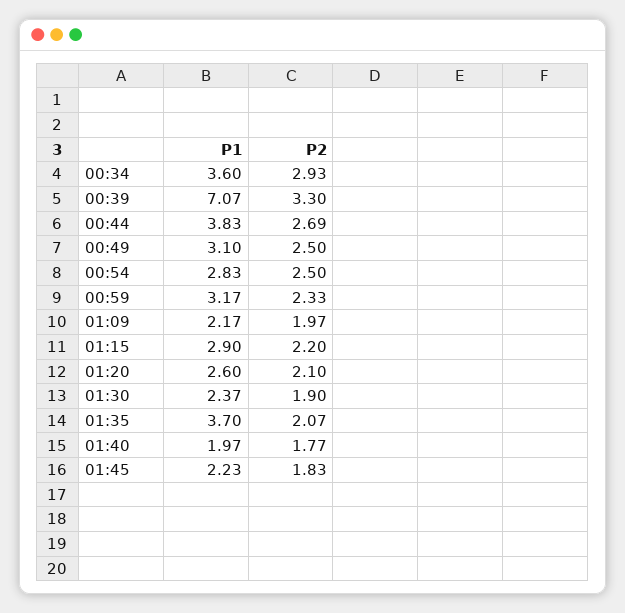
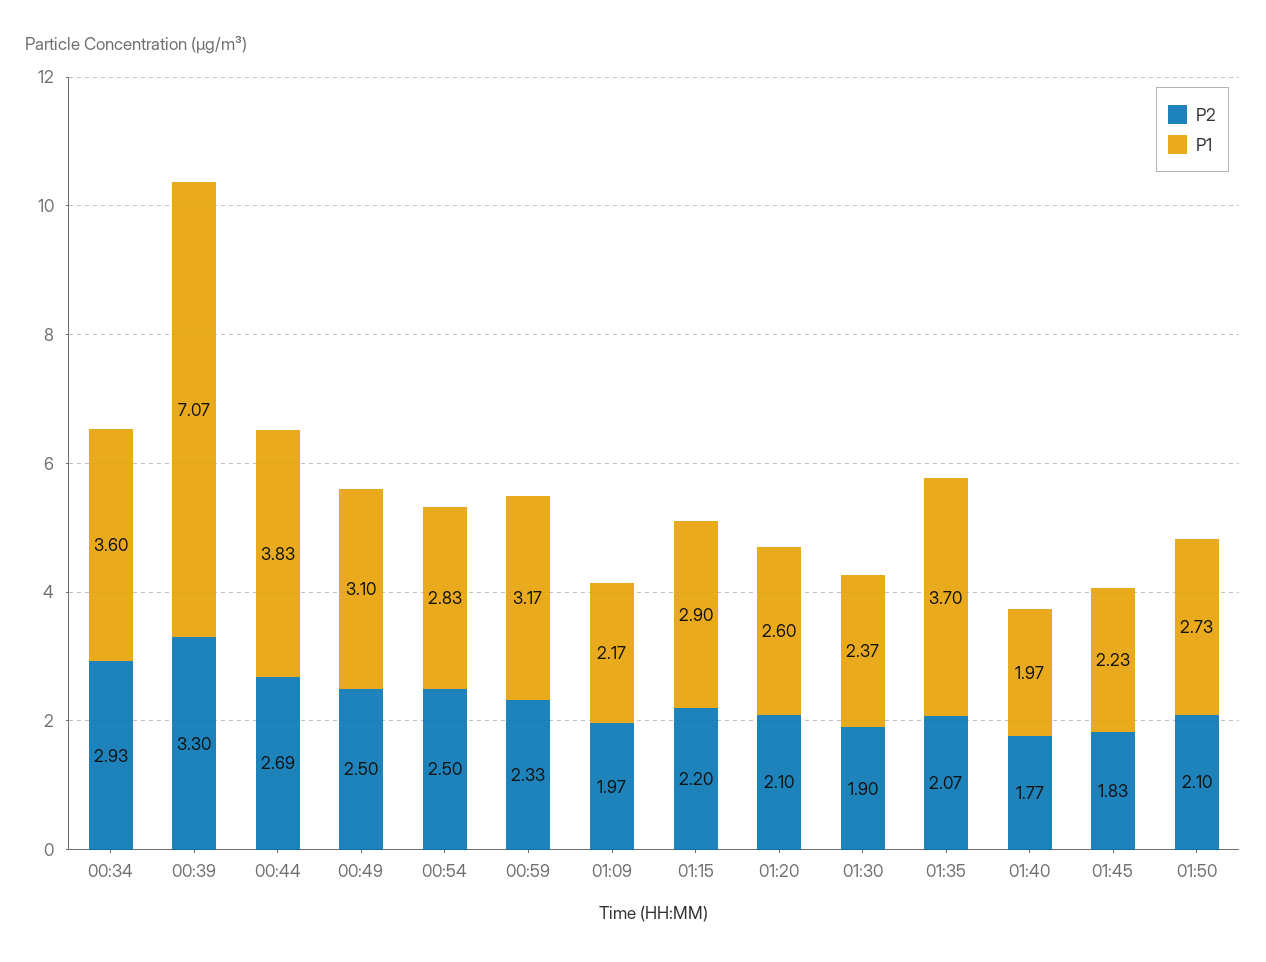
P2, 01:50: none -> 2.1
P1, 01:50: none -> 2.73

